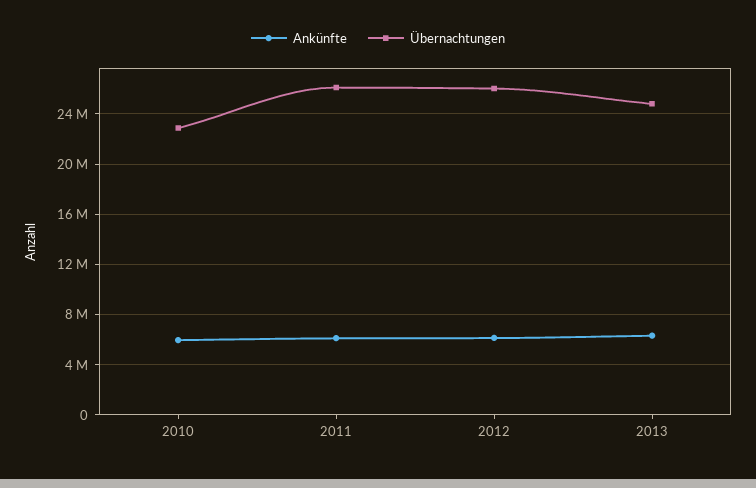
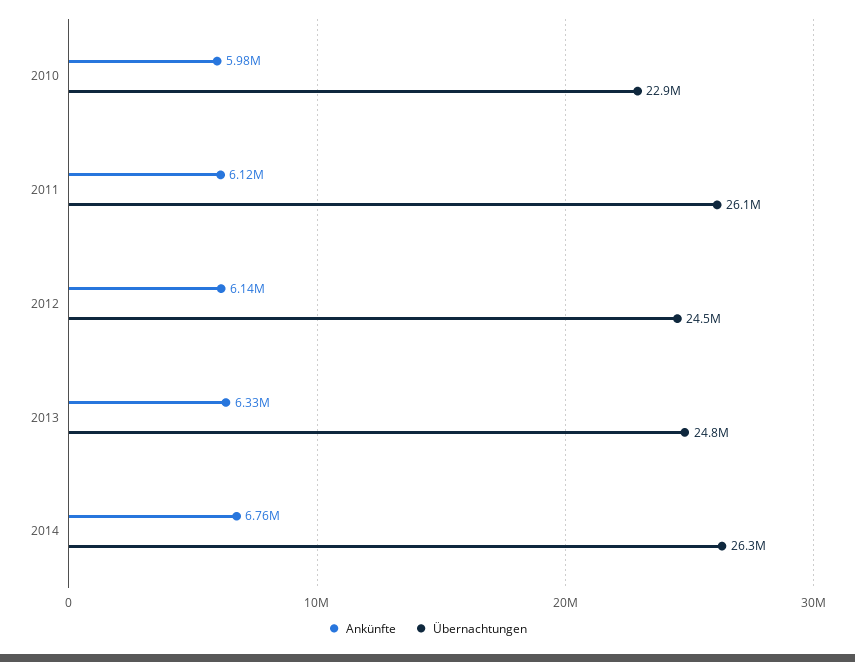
Übernachtungen, 2012: 26000000 -> 24500000
Ankünfte, 2014: none -> 6760000
Übernachtungen, 2014: none -> 26300000

